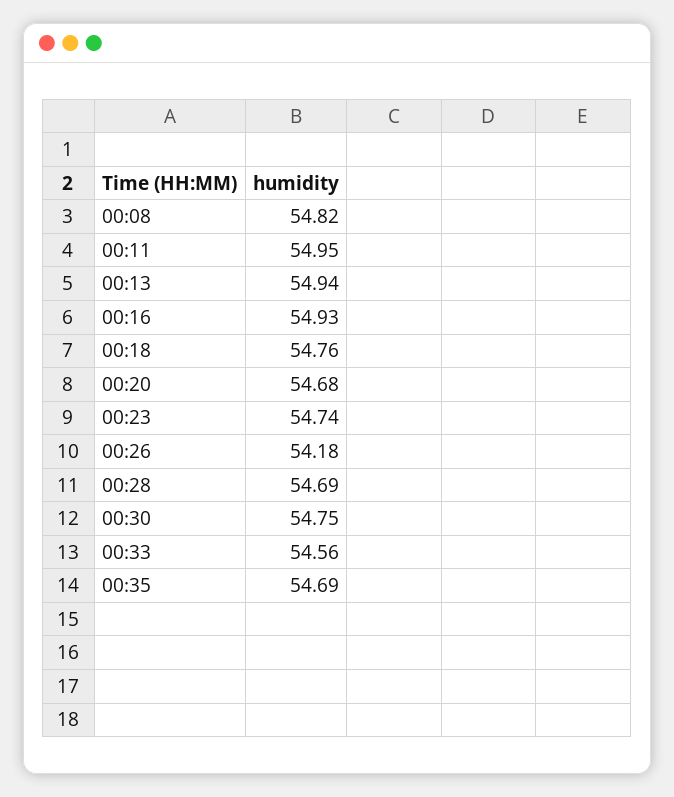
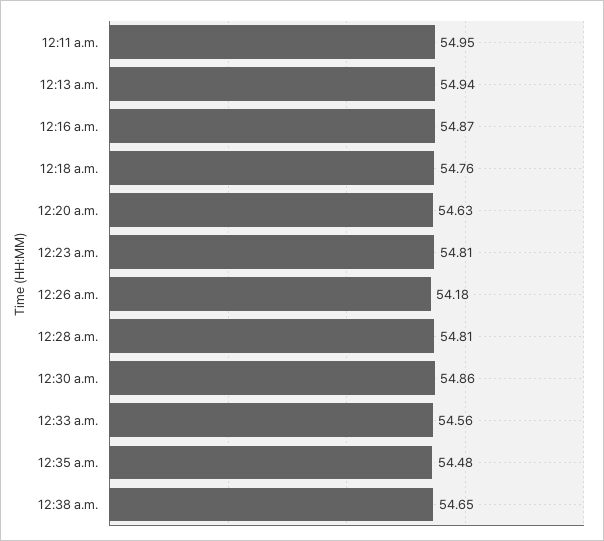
00:08: 54.82 -> none
00:16: 54.93 -> 54.87
00:20: 54.68 -> 54.63
00:23: 54.74 -> 54.81
00:28: 54.69 -> 54.81
00:30: 54.75 -> 54.86
00:35: 54.69 -> 54.48
12:38 a.m.: none -> 54.65

